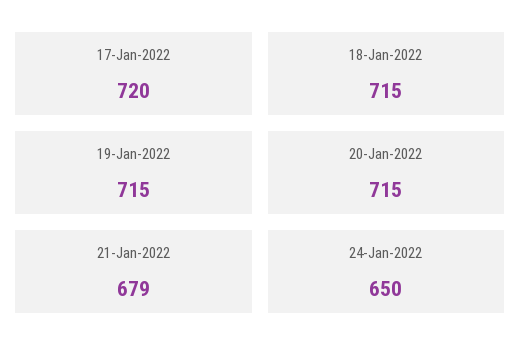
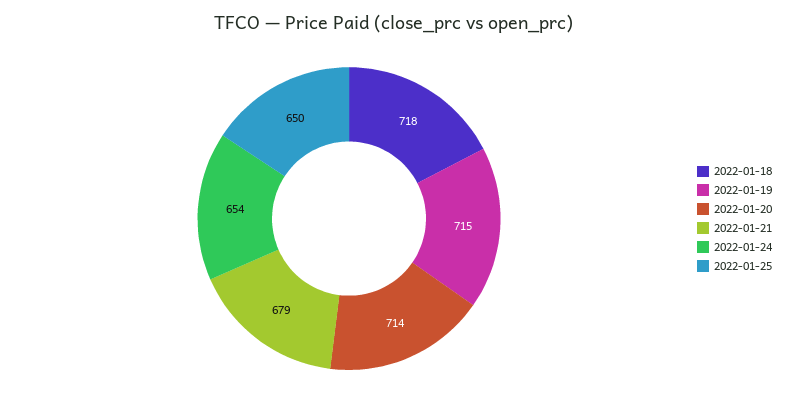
17-Jan-2022: 720 -> none
18-Jan-2022: 715 -> 718
20-Jan-2022: 715 -> 714
24-Jan-2022: 650 -> 654
2022-01-25: none -> 650

